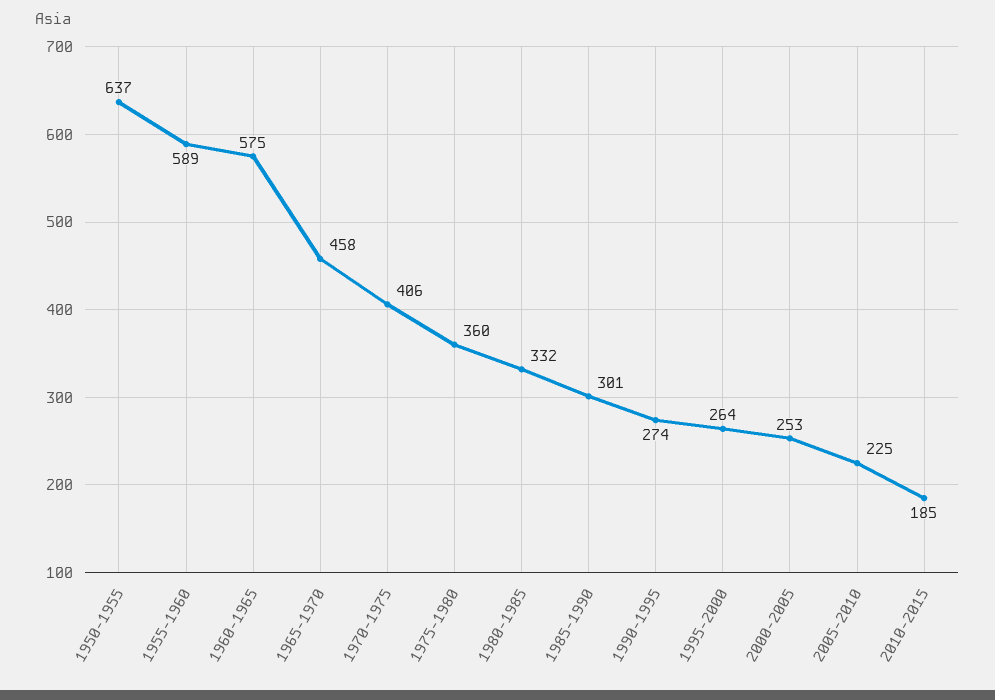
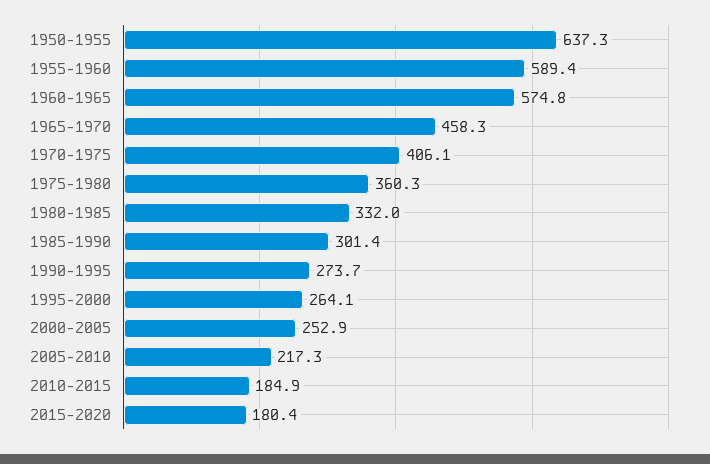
2005-2010: 225 -> 217.3
2015-2020: none -> 180.4

